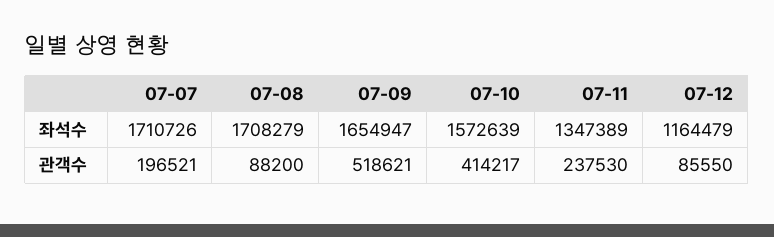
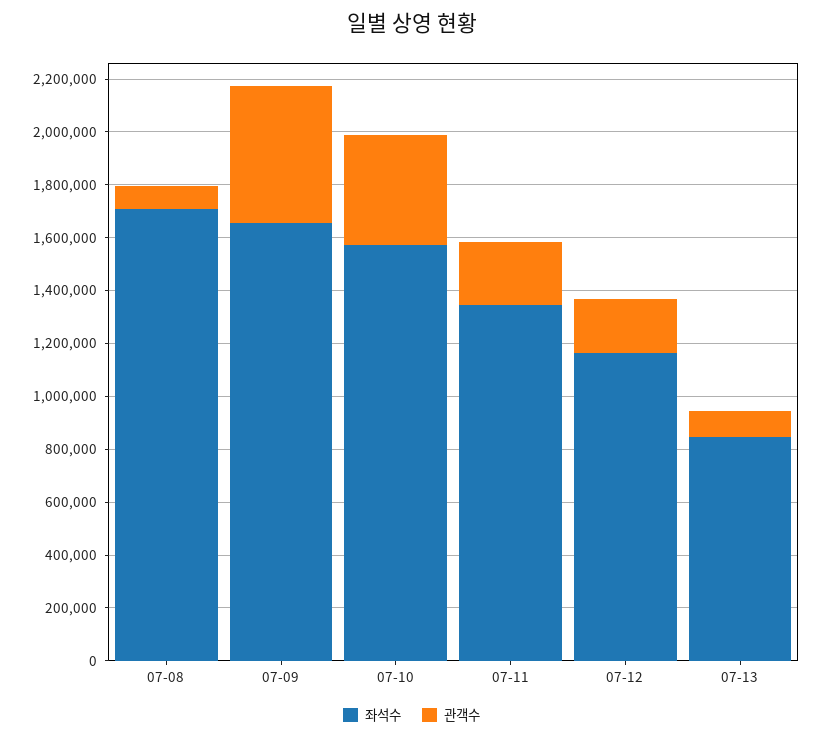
좌석수, 07-07: 1710726 -> none
관객수, 07-07: 196521 -> none
관객수, 07-12: 85550 -> 200000
좌석수, 07-13: none -> 850000
관객수, 07-13: none -> 100000

